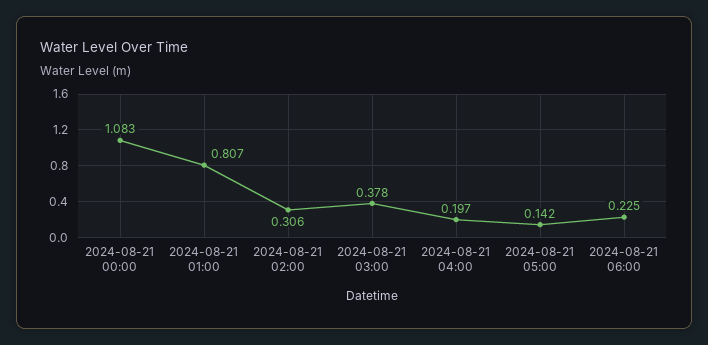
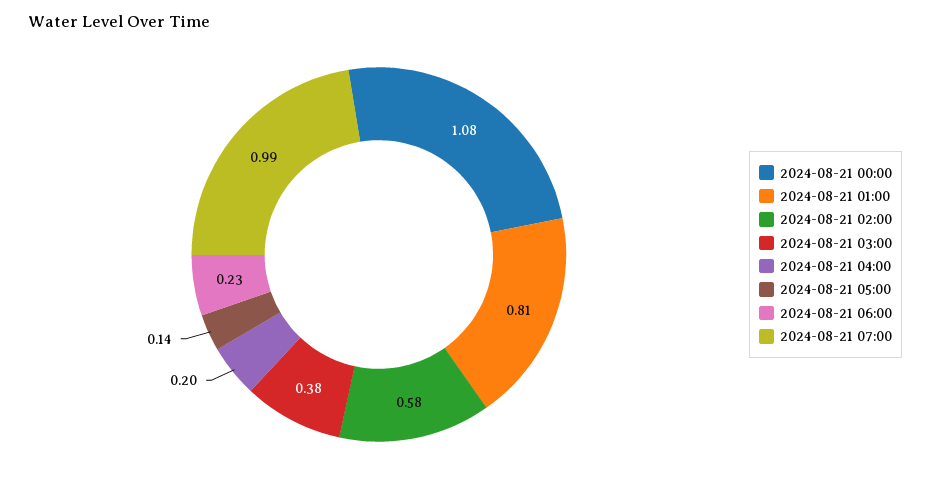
2024-08-21 02:00: 0.306 -> 0.58
2024-08-21 07:00: none -> 0.99

